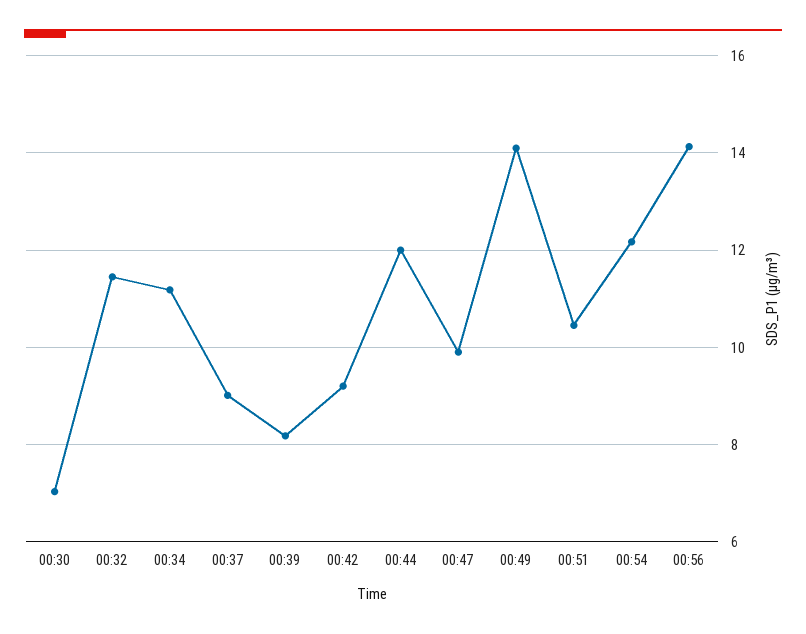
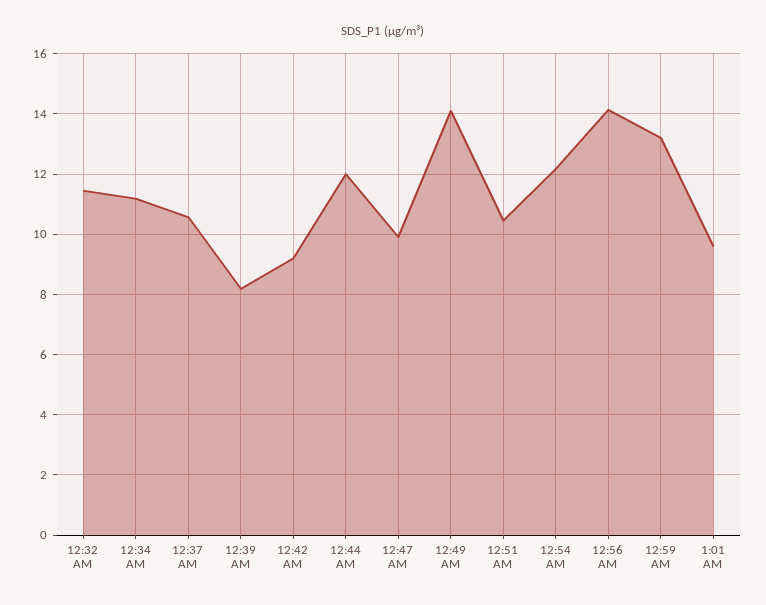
00:30: 7 -> none
00:37: 9 -> 10.6
12:59 AM: none -> 13.2
1:01 AM: none -> 9.6

